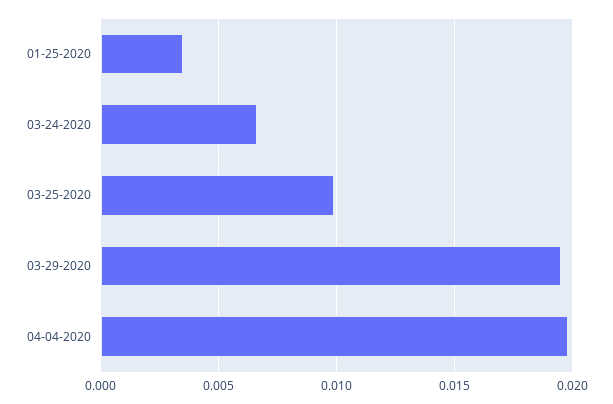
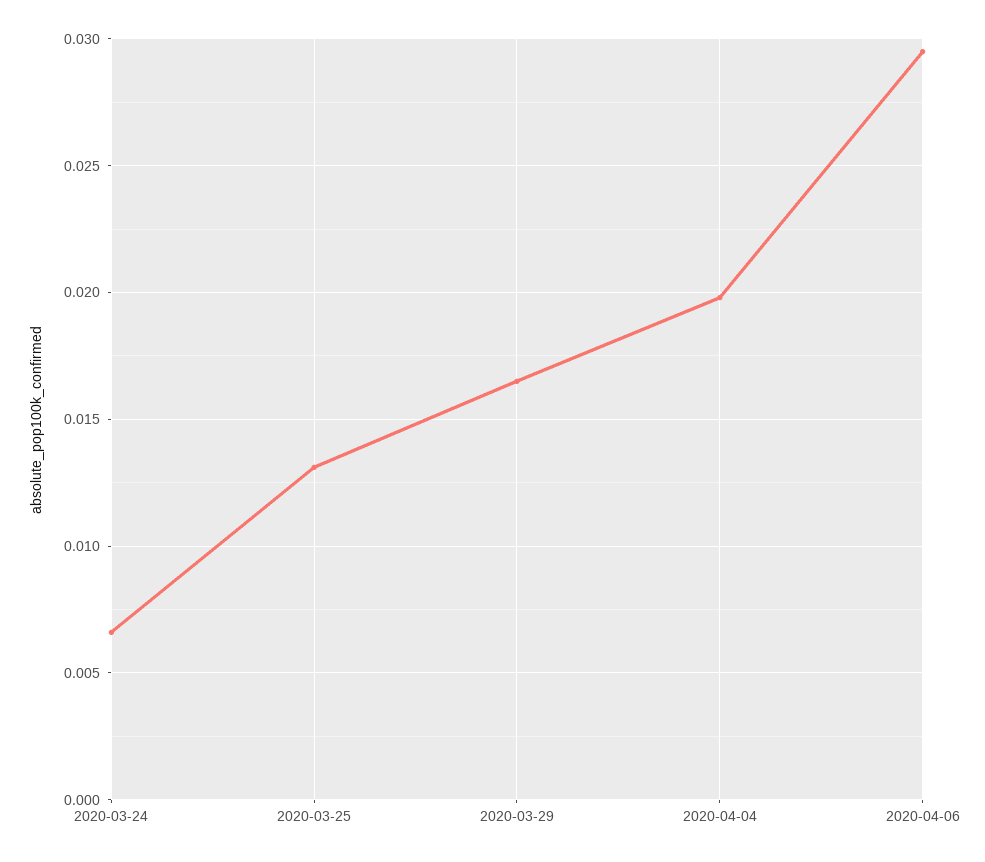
01-25-2020: 0.0035 -> none
03-25-2020: 0.01 -> 0.013
03-29-2020: 0.0195 -> 0.0165
2020-04-06: none -> 0.0295

